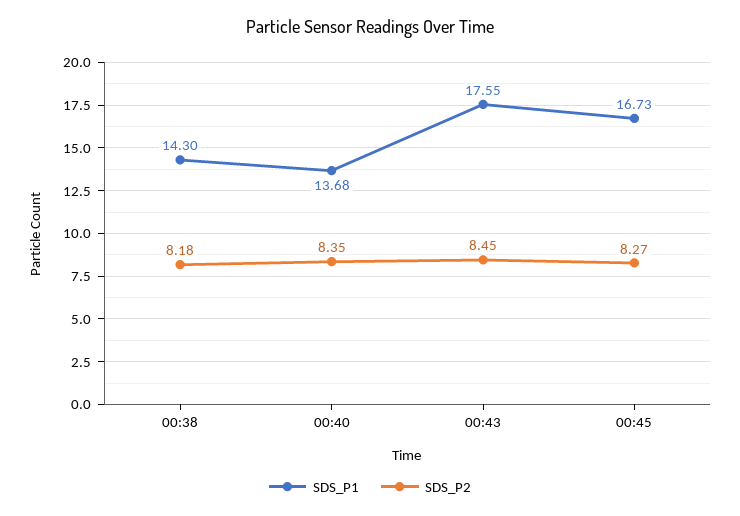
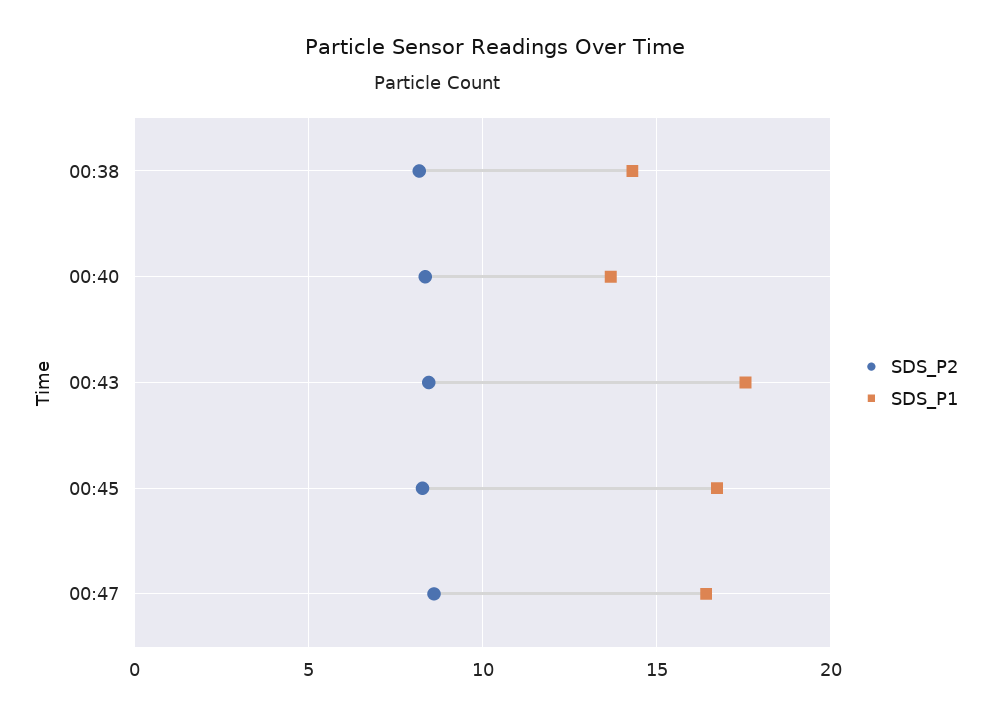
SDS_P2, 00:47: none -> 8.5
SDS_P1, 00:47: none -> 16.5

